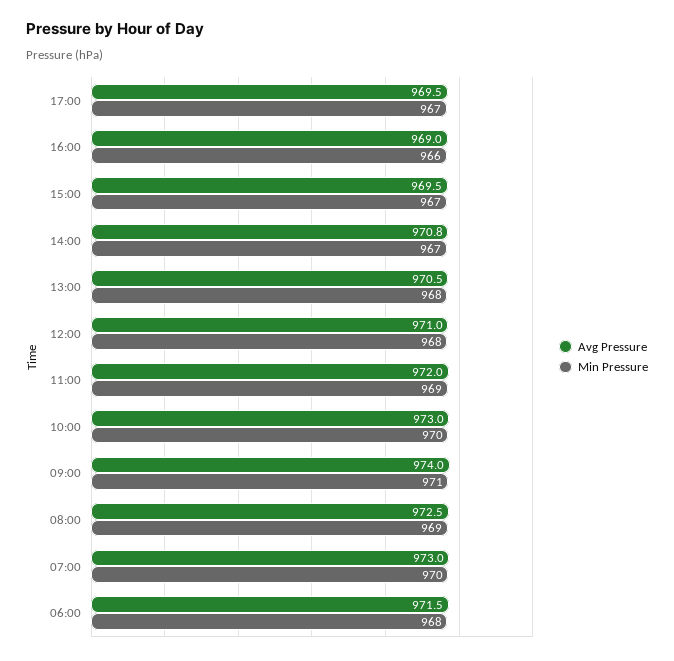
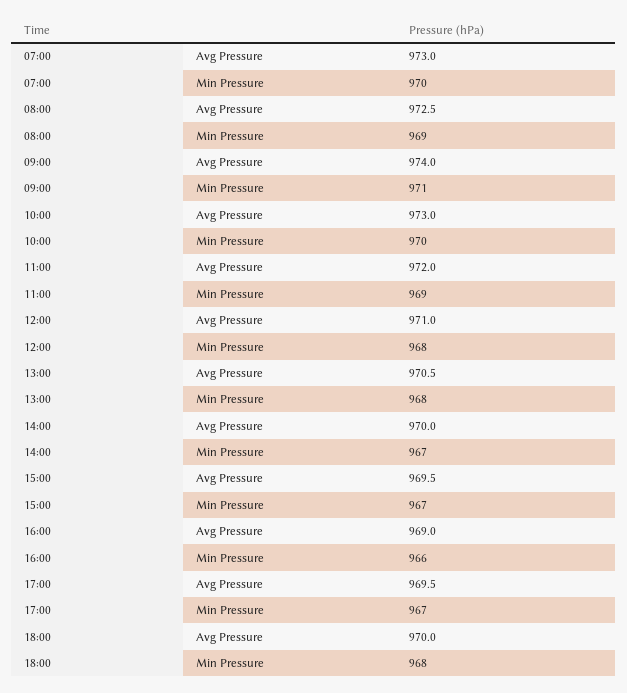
Avg Pressure, 14:00: 970.8 -> 970
Avg Pressure, 06:00: 971.5 -> none
Min Pressure, 06:00: 968 -> none
Avg Pressure, 18:00: none -> 970
Min Pressure, 18:00: none -> 968

